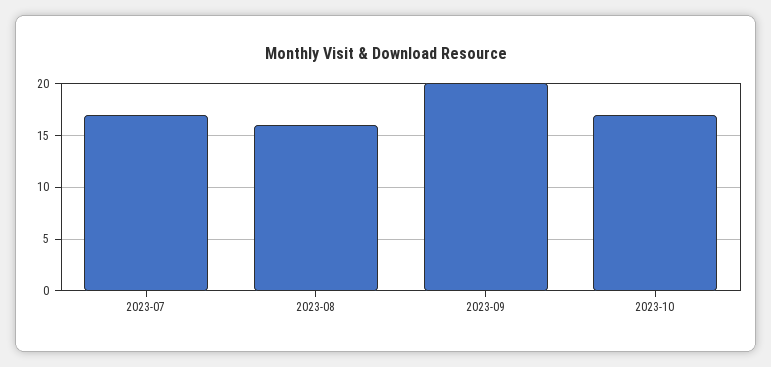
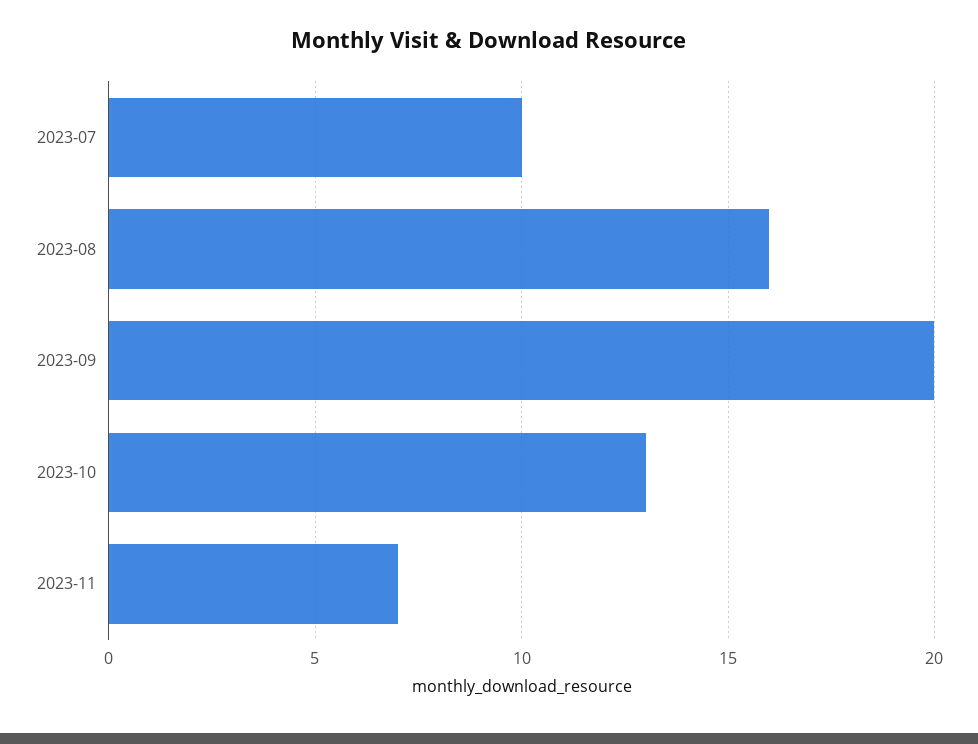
2023-07: 17 -> 10
2023-10: 17 -> 13
2023-11: none -> 7

